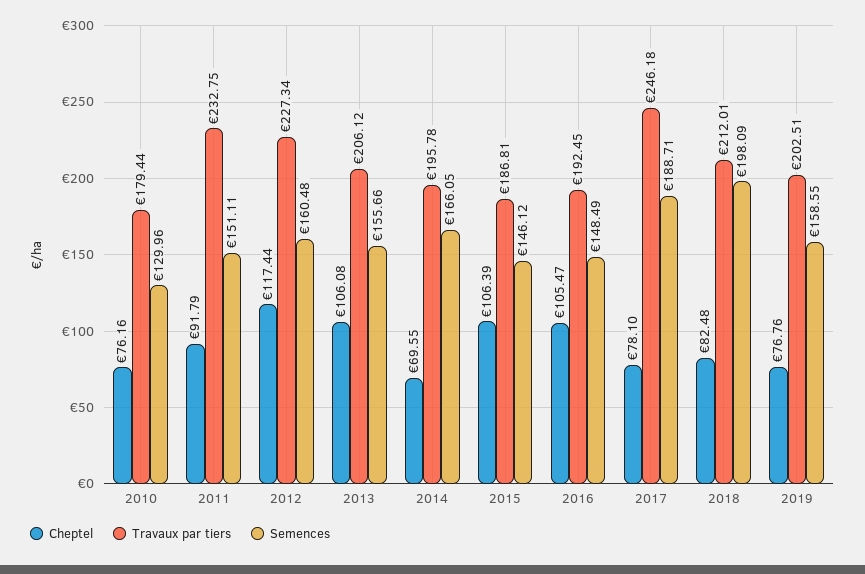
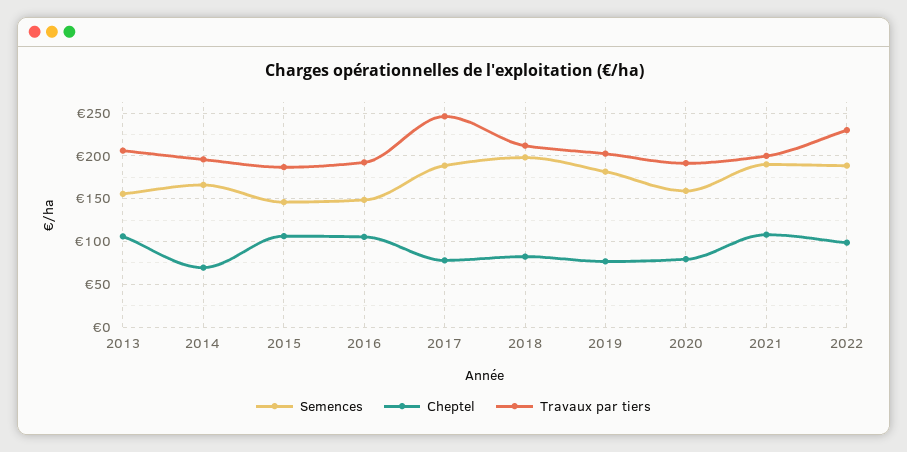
Cheptel, 2010: 76.16 -> none
Travaux par tiers, 2010: 179.44 -> none
Semences, 2010: 129.96 -> none
Cheptel, 2011: 91.79 -> none
Travaux par tiers, 2011: 232.75 -> none
Semences, 2011: 151.11 -> none
Cheptel, 2012: 117.44 -> none
Travaux par tiers, 2012: 227.34 -> none
Semences, 2012: 160.48 -> none
Semences, 2019: 158.55 -> 180
Semences, 2020: none -> 160
Cheptel, 2020: none -> 80
Travaux par tiers, 2020: none -> 190
Semences, 2021: none -> 190
Cheptel, 2021: none -> 110
Travaux par tiers, 2021: none -> 200
Semences, 2022: none -> 190
Cheptel, 2022: none -> 100
Travaux par tiers, 2022: none -> 230

